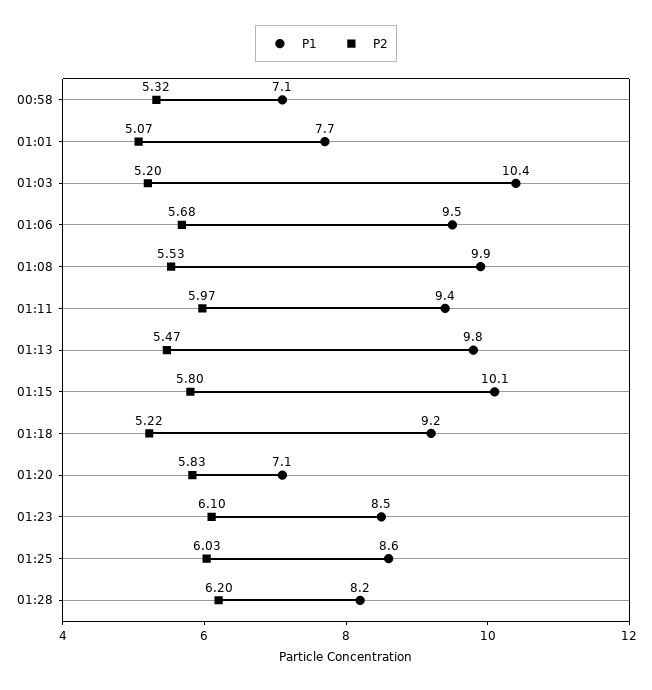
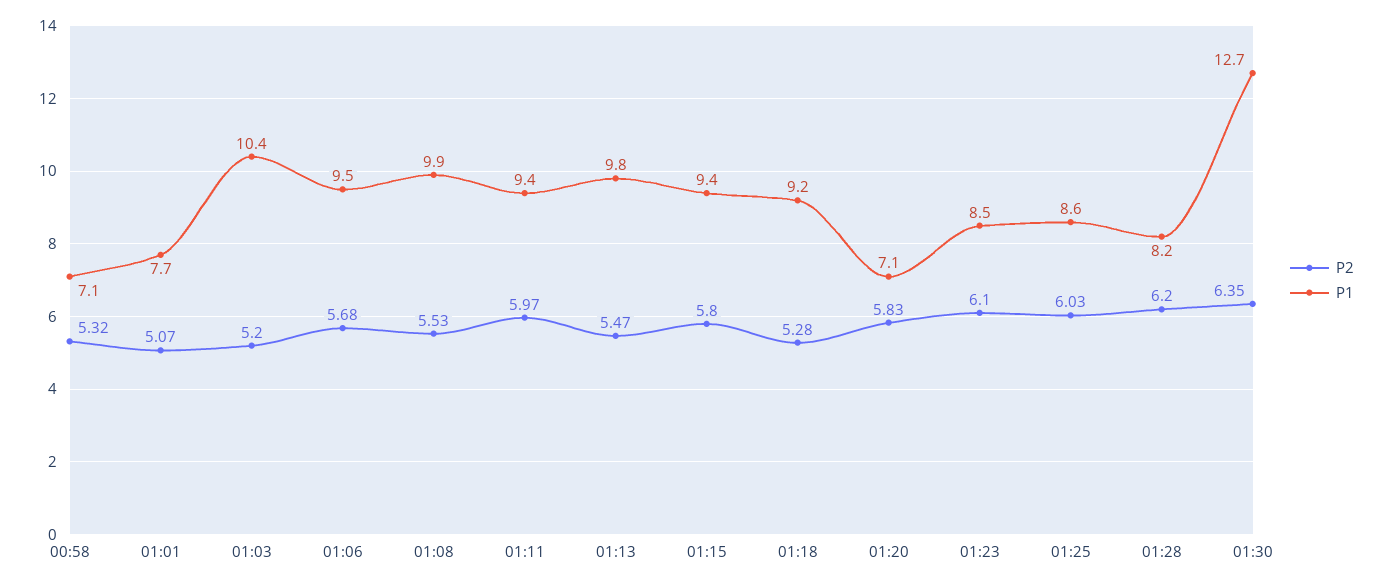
P1, 01:15: 10.1 -> 9.4
P2, 01:18: 5.22 -> 5.28
P2, 01:30: none -> 6.35
P1, 01:30: none -> 12.7

